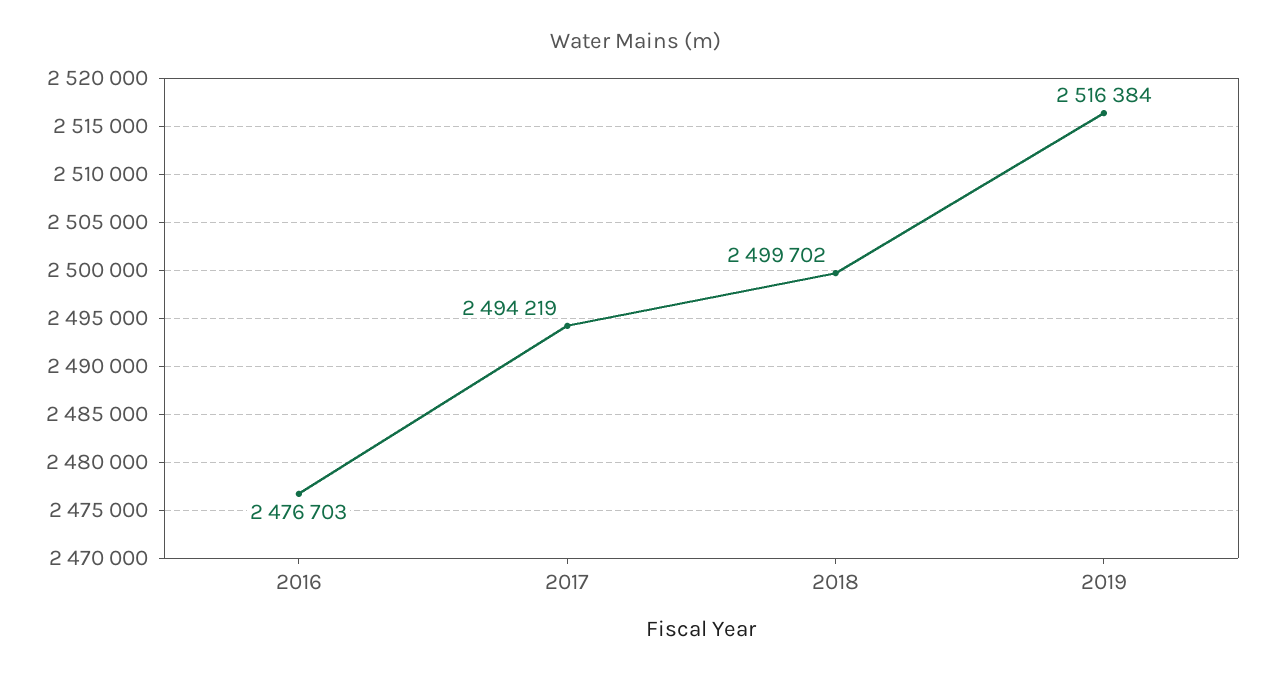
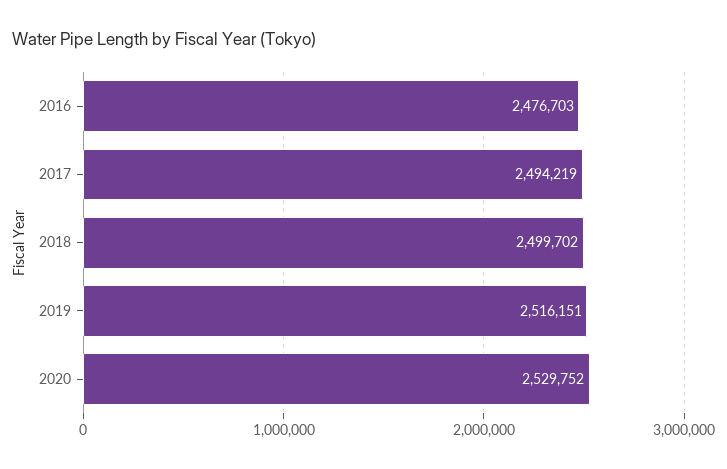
2019: 2516384 -> 2516151
2020: none -> 2529752

